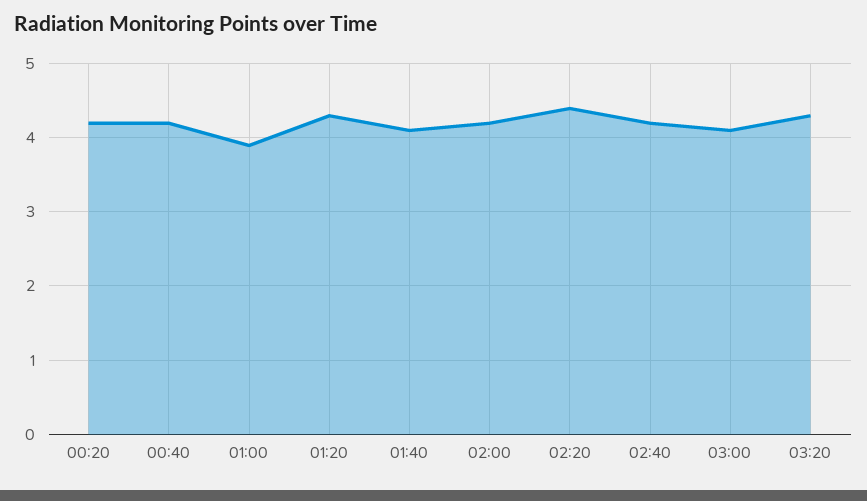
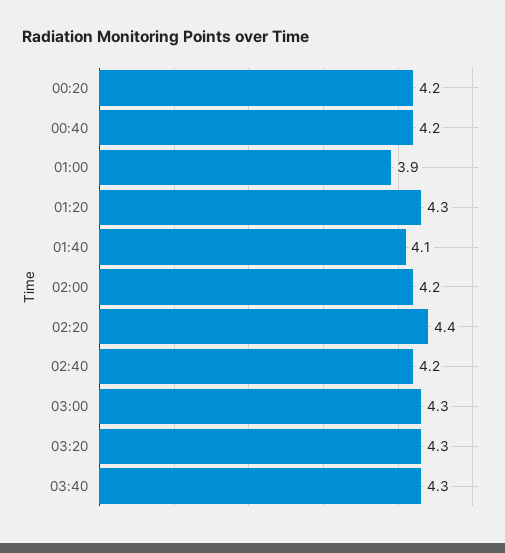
03:00: 4.1 -> 4.3
03:40: none -> 4.3

